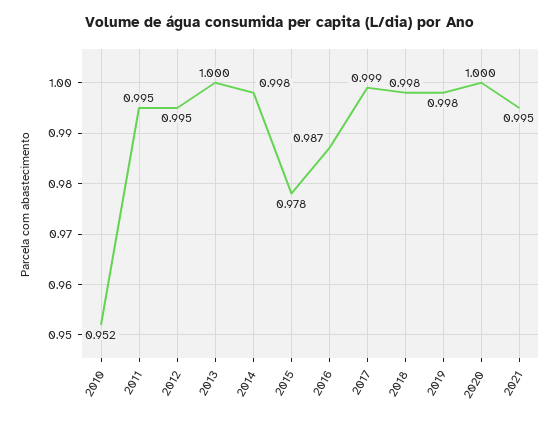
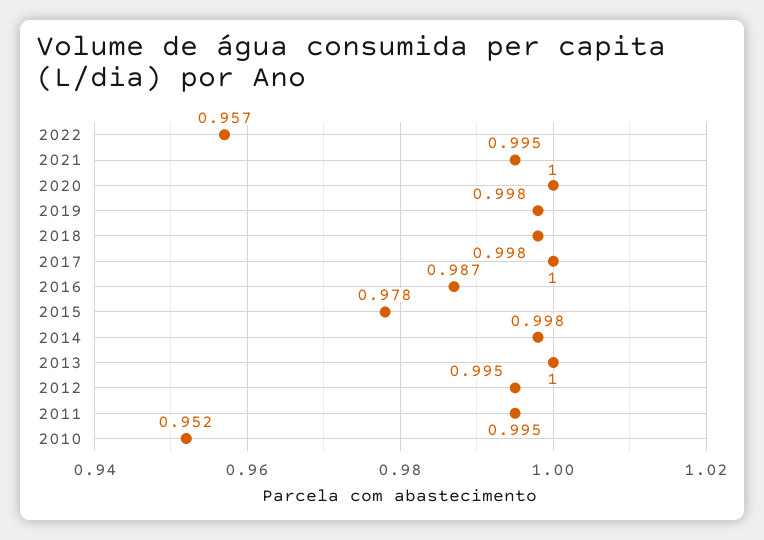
2017: 0.999 -> 1
2022: none -> 0.957

